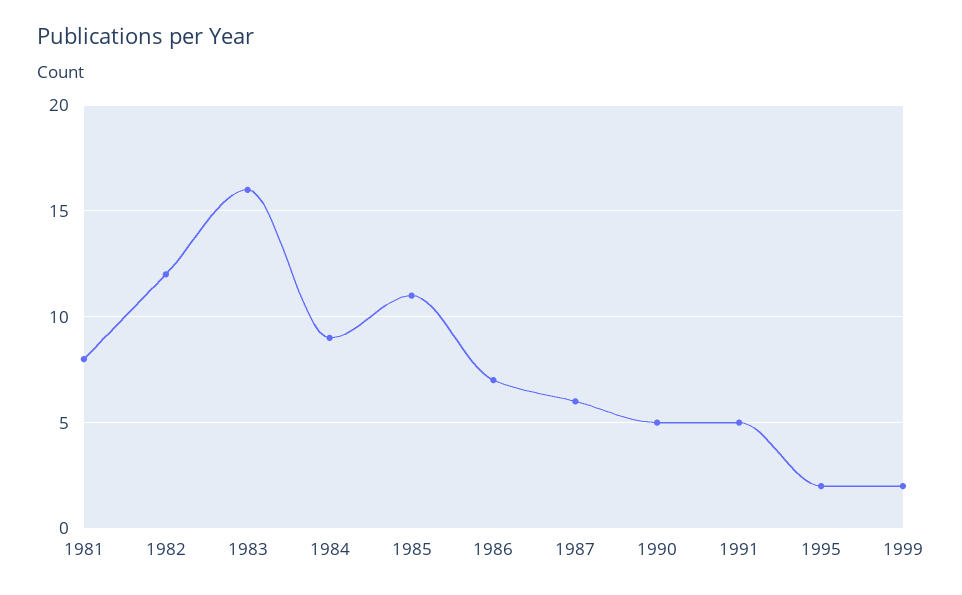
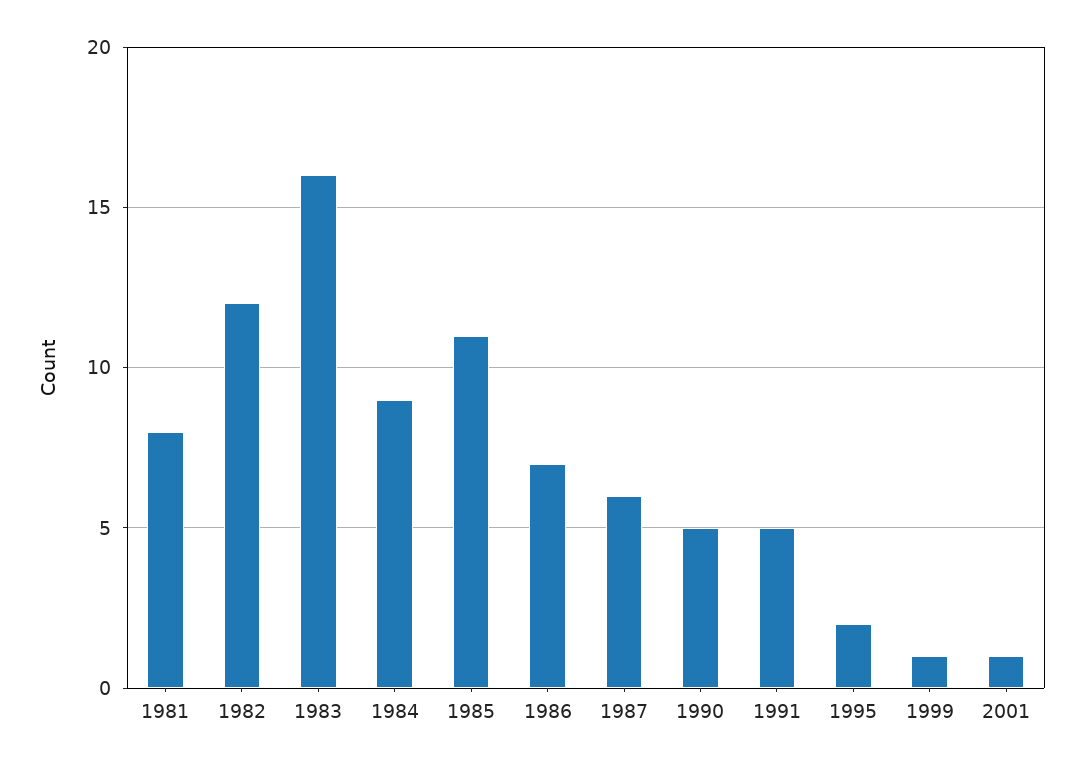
1999: 2 -> 1
2001: none -> 1

